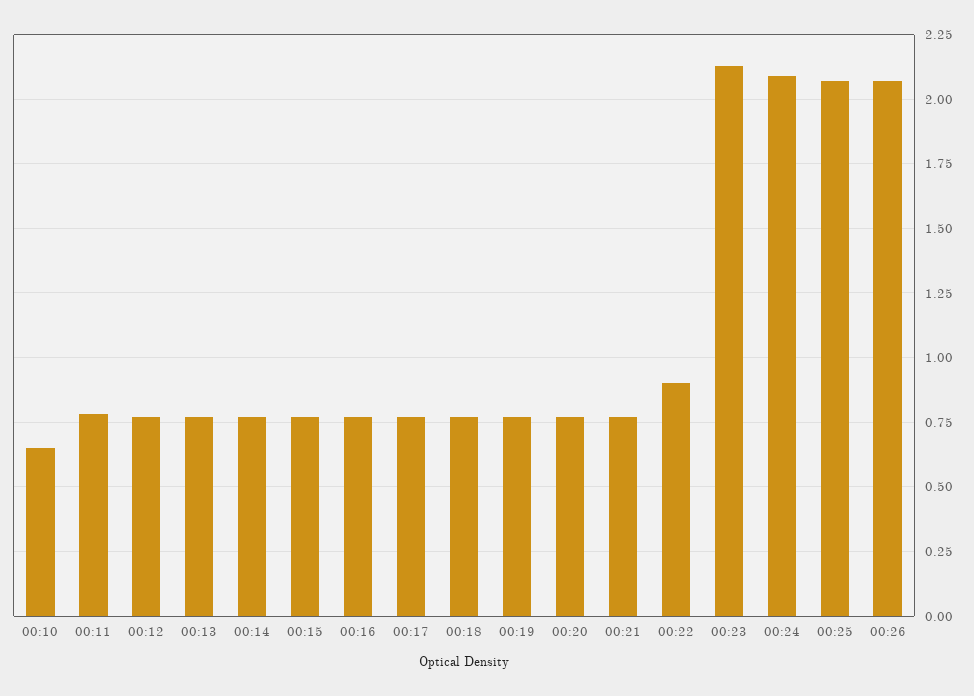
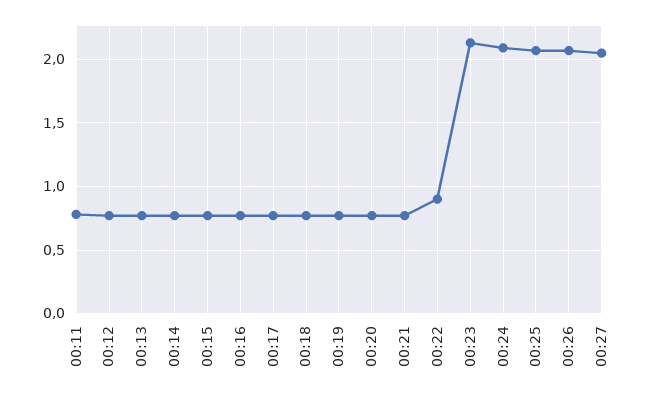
00:10: 0.65 -> none
00:27: none -> 2.05

